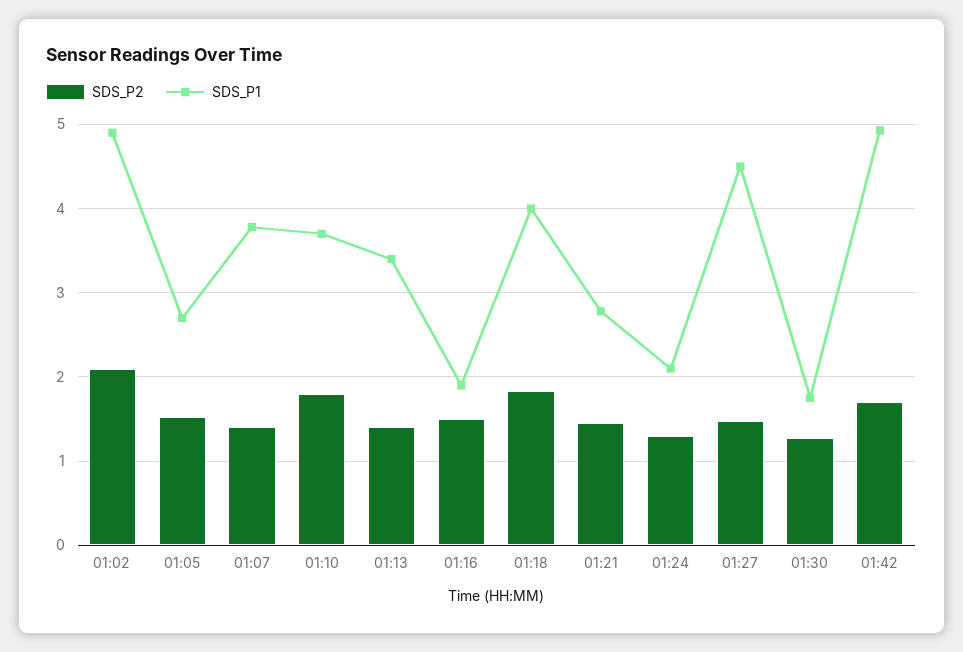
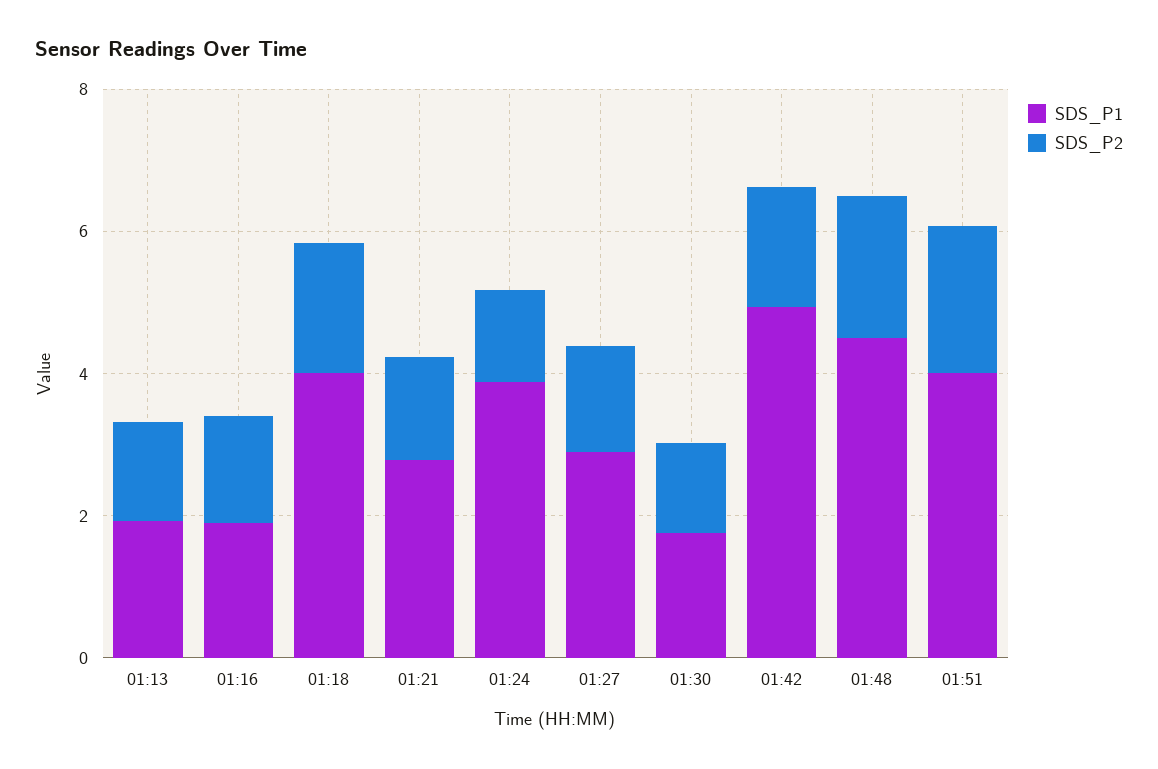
SDS_P2, 01:02: 2.1 -> none
SDS_P1, 01:02: 4.9 -> none
SDS_P2, 01:05: 1.5 -> none
SDS_P1, 01:05: 2.7 -> none
SDS_P2, 01:07: 1.4 -> none
SDS_P1, 01:07: 3.8 -> none
SDS_P2, 01:10: 1.8 -> none
SDS_P1, 01:10: 3.7 -> none
SDS_P1, 01:13: 3.4 -> 2
SDS_P1, 01:24: 2.1 -> 4
SDS_P1, 01:27: 4.5 -> 3
SDS_P1, 01:48: none -> 4.5
SDS_P2, 01:48: none -> 2
SDS_P1, 01:51: none -> 4
SDS_P2, 01:51: none -> 2

